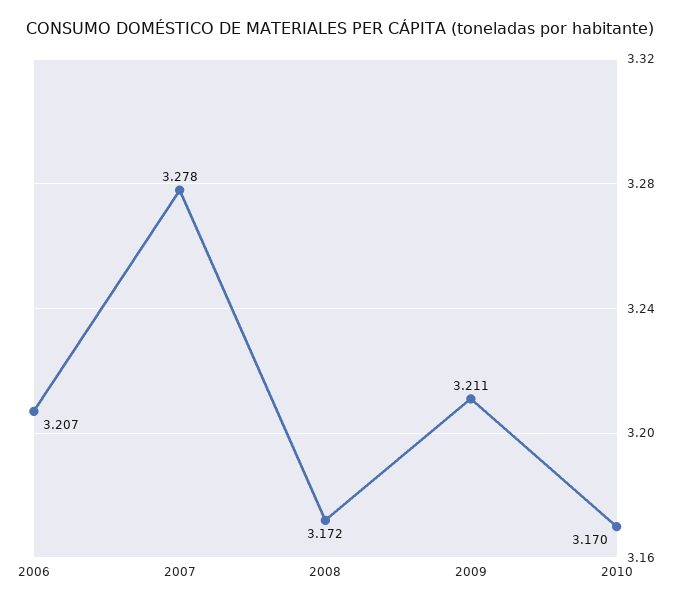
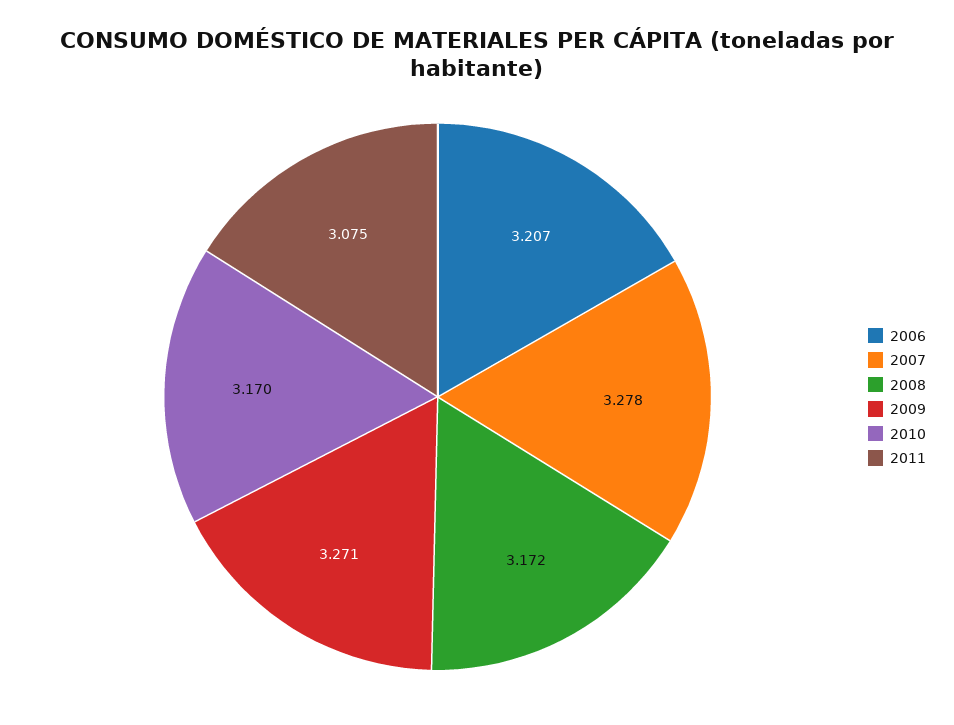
2009: 3.211 -> 3.271
2011: none -> 3.075

